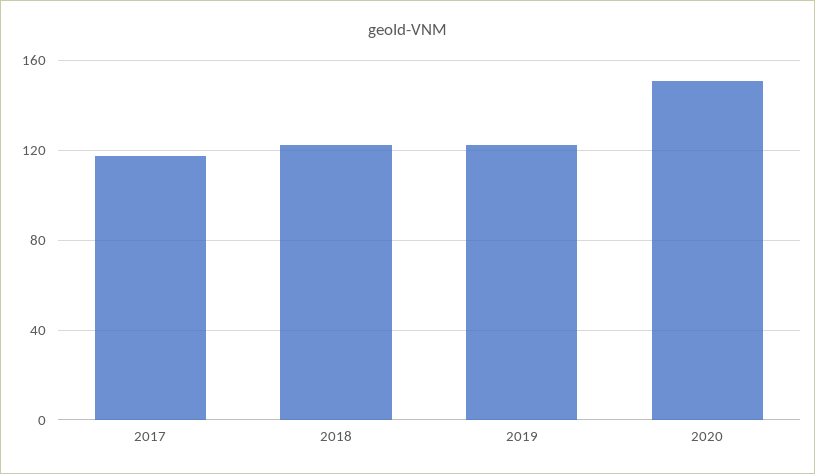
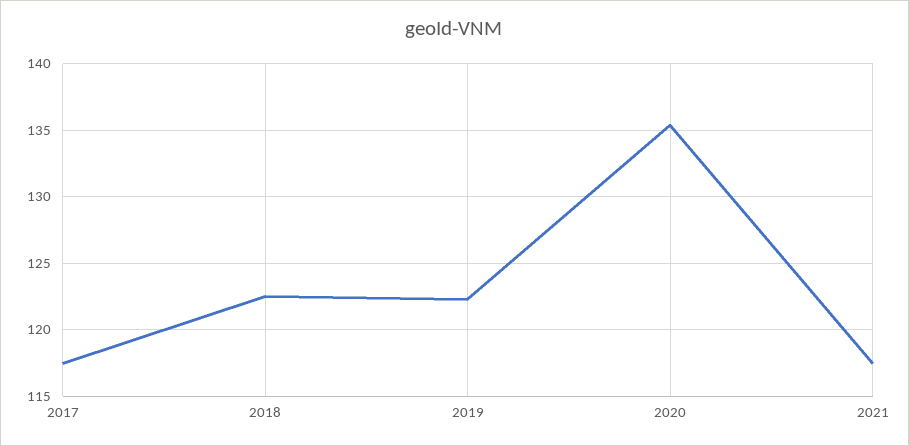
2020: 150 -> 135.5
2021: none -> 117.5

